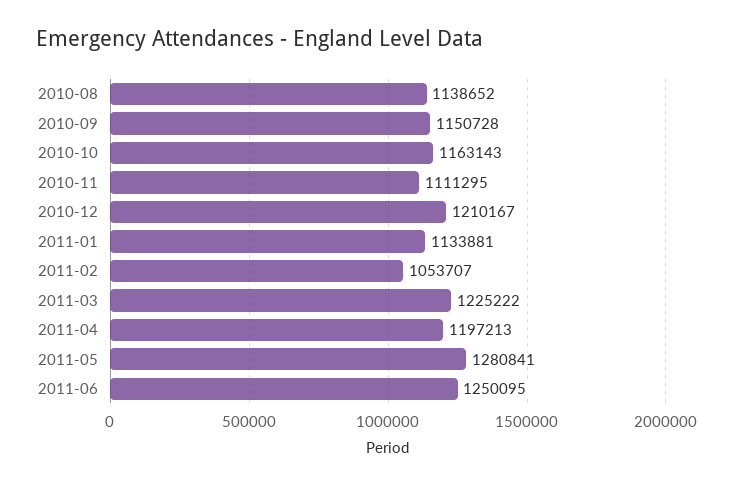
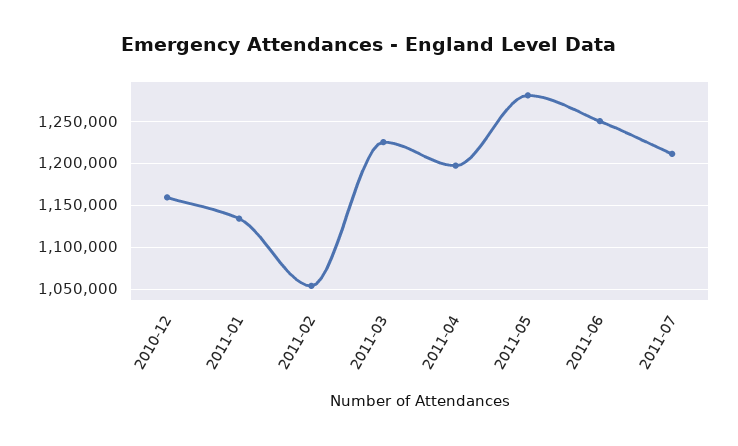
2010-08: 1138652 -> none
2010-09: 1150728 -> none
2010-10: 1163143 -> none
2010-11: 1111295 -> none
2010-12: 1210167 -> 1160000
2011-07: none -> 1210000

